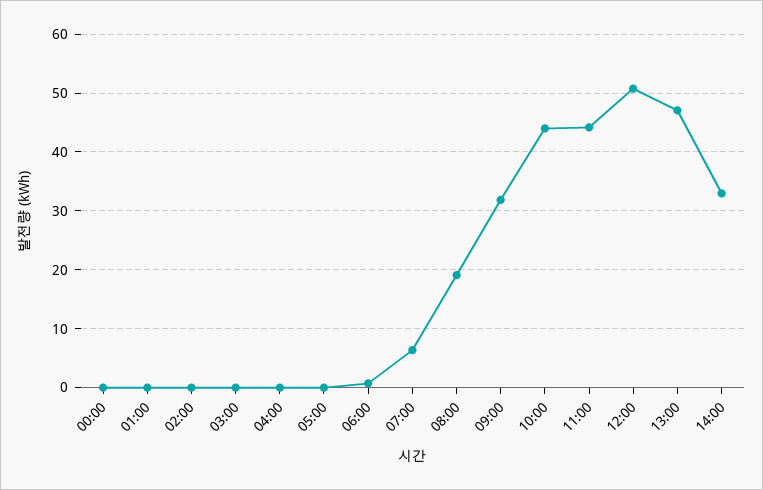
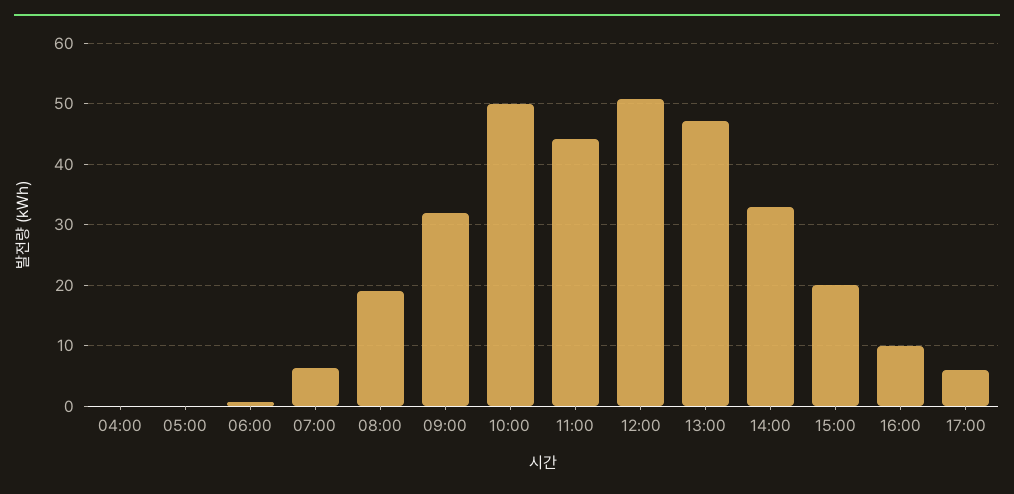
00:00: 0 -> none
01:00: 0 -> none
02:00: 0 -> none
03:00: 0 -> none
10:00: 44 -> 50
15:00: none -> 20
16:00: none -> 10
17:00: none -> 6

